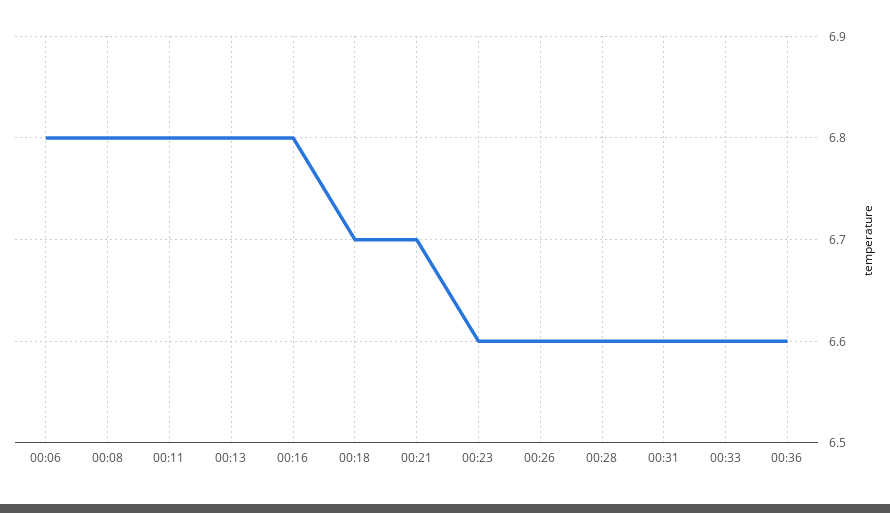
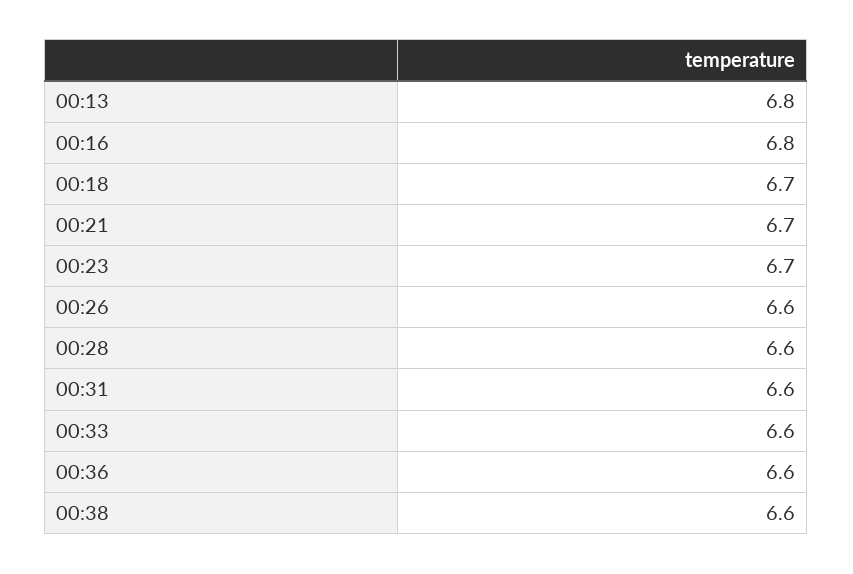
00:06: 6.8 -> none
00:08: 6.8 -> none
00:11: 6.8 -> none
00:23: 6.6 -> 6.7
00:38: none -> 6.6

